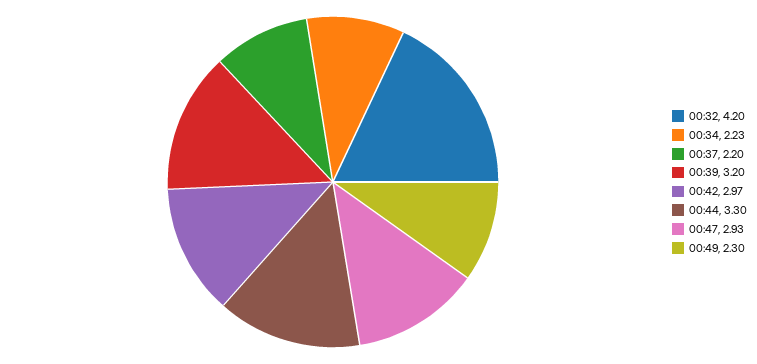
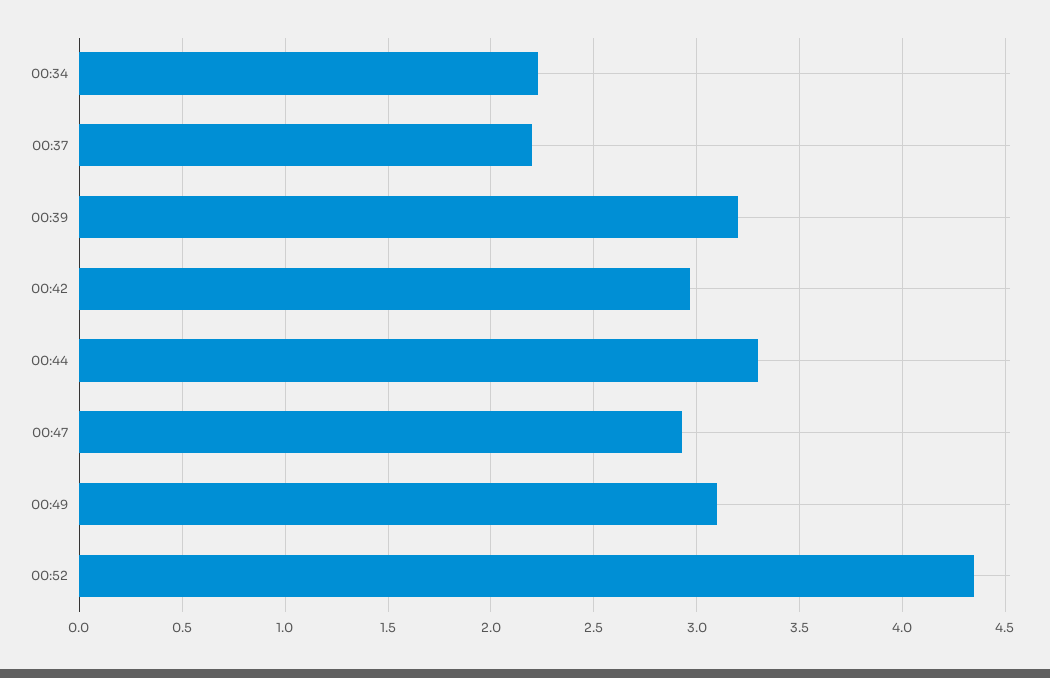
00:32: 4.2 -> none
00:49: 2.3 -> 3.1
00:52: none -> 4.35

